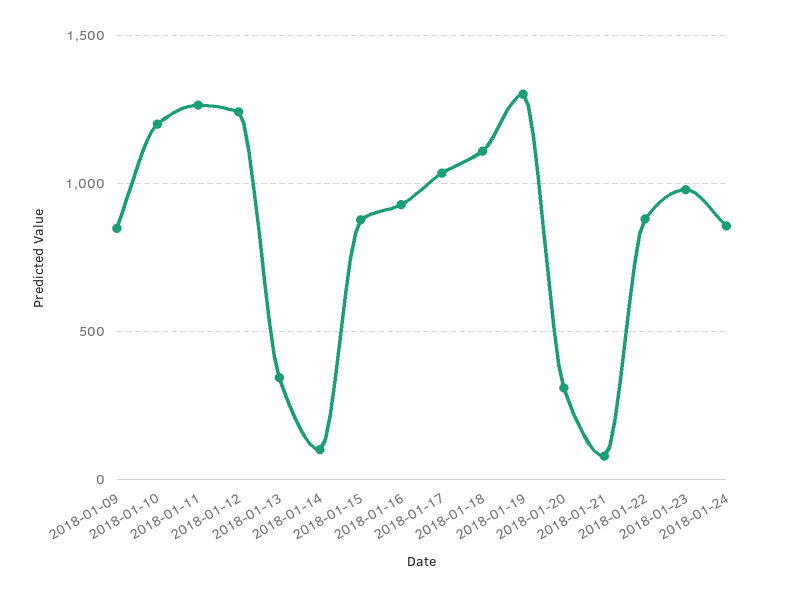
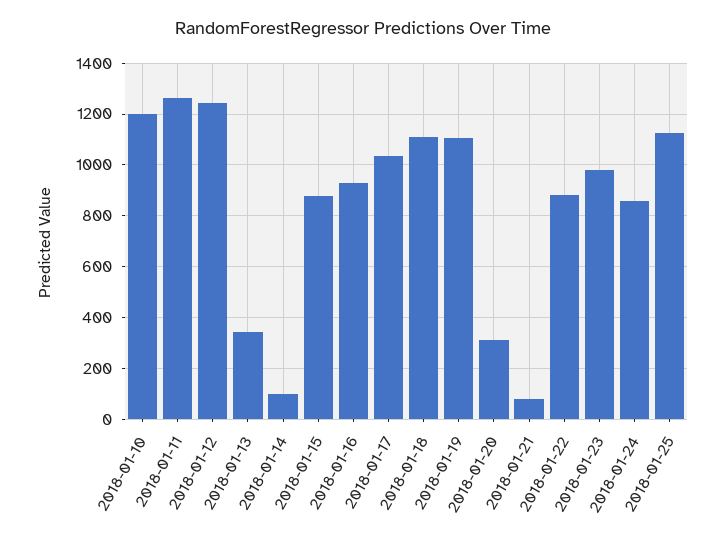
2018-01-09: 850 -> none
2018-01-19: 1300 -> 1100
2018-01-25: none -> 1125

